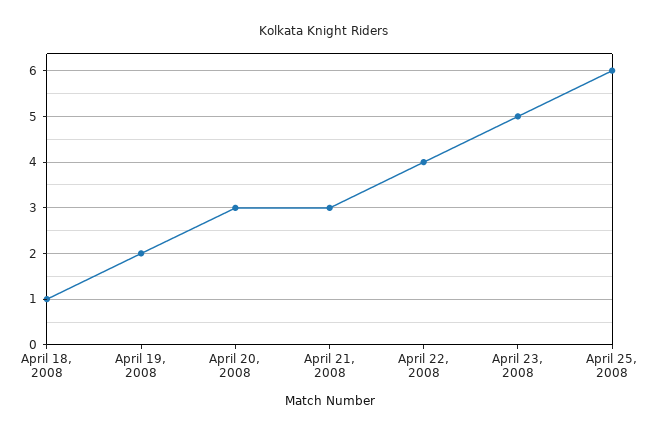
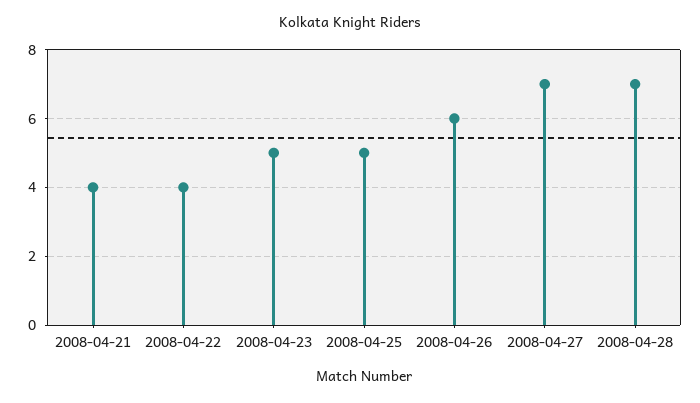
April 18, 2008: 1 -> none
April 19, 2008: 2 -> none
April 20, 2008: 3 -> none
April 21, 2008: 3 -> 4
April 25, 2008: 6 -> 5
2008-04-26: none -> 6
2008-04-27: none -> 7
2008-04-28: none -> 7

